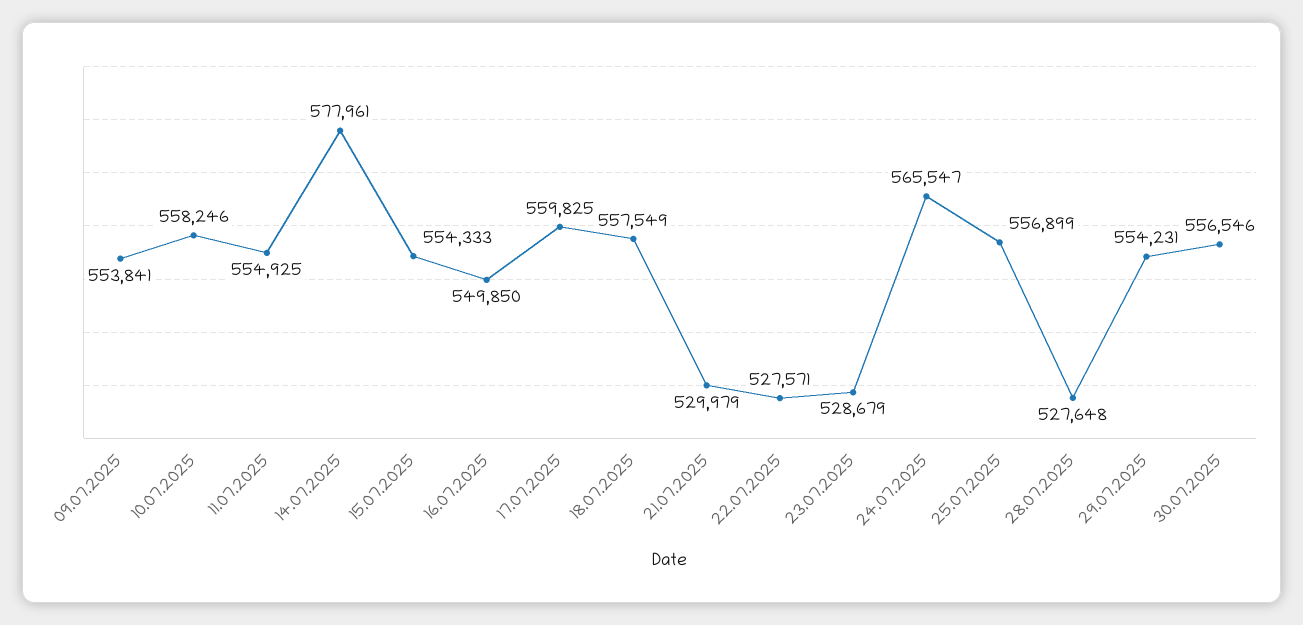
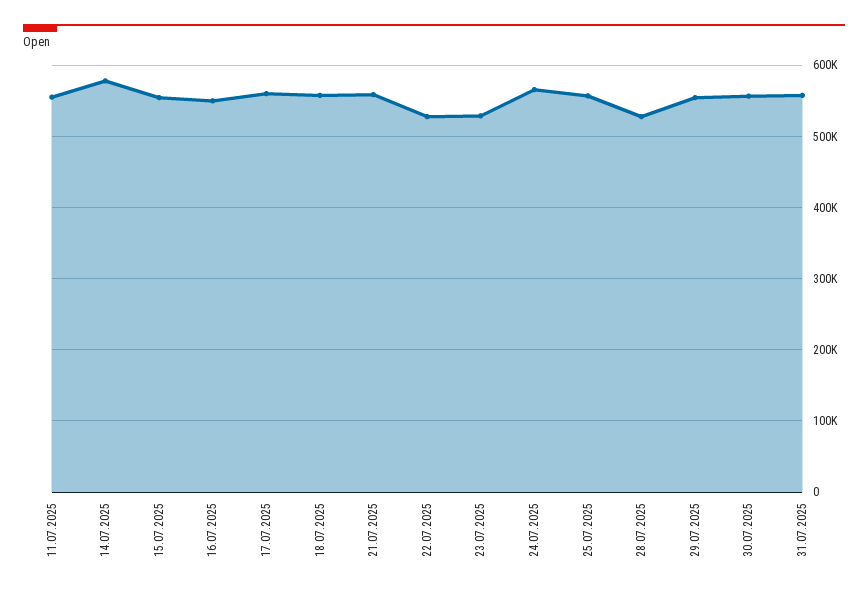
09.07.2025: 553841 -> none
10.07.2025: 558246 -> none
21.07.2025: 529979 -> 560000
31.07.2025: none -> 560000

